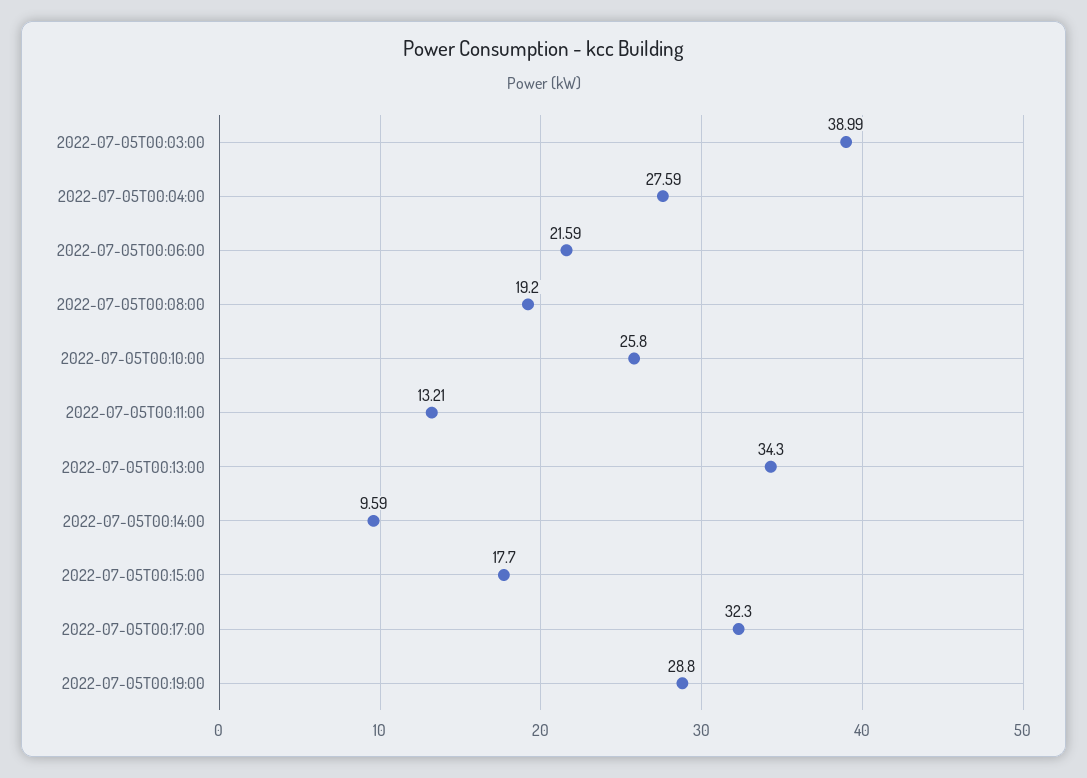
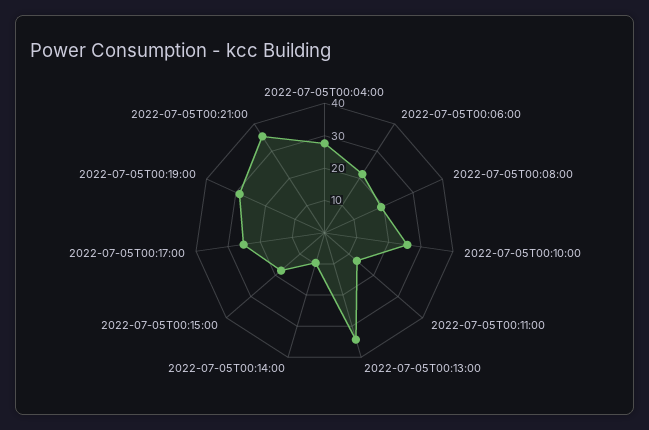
2022-07-05T00:03:00: 38.99 -> none
2022-07-05T00:17:00: 32.3 -> 25
2022-07-05T00:21:00: none -> 35

